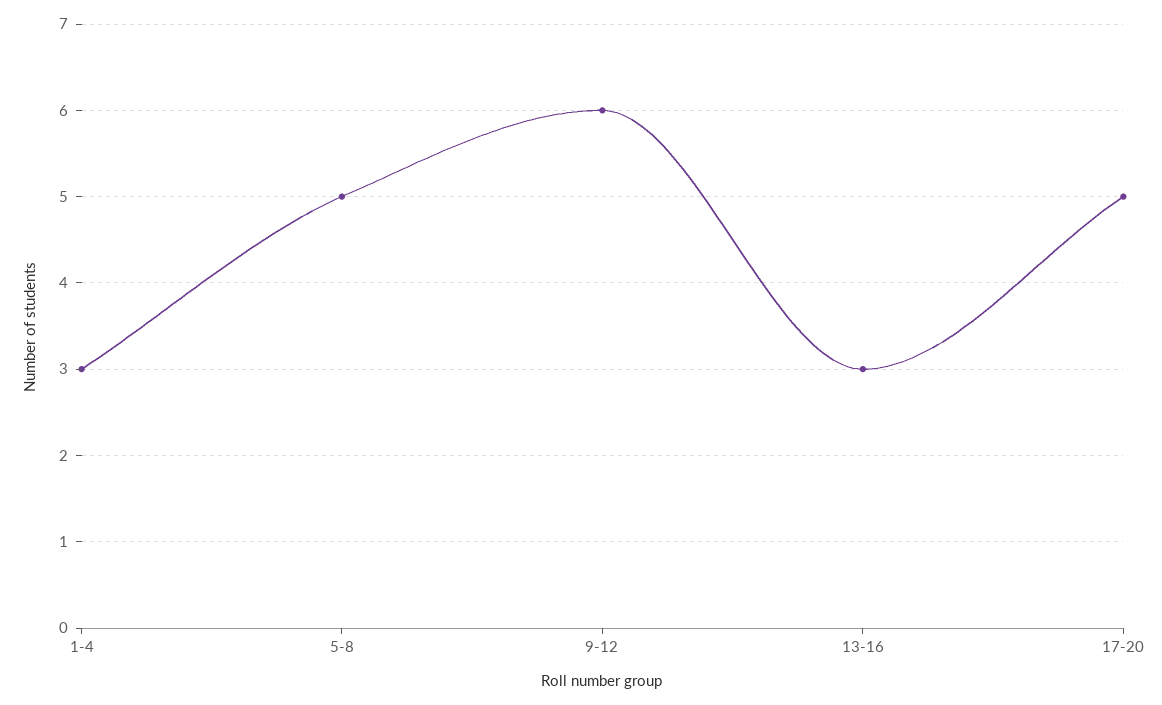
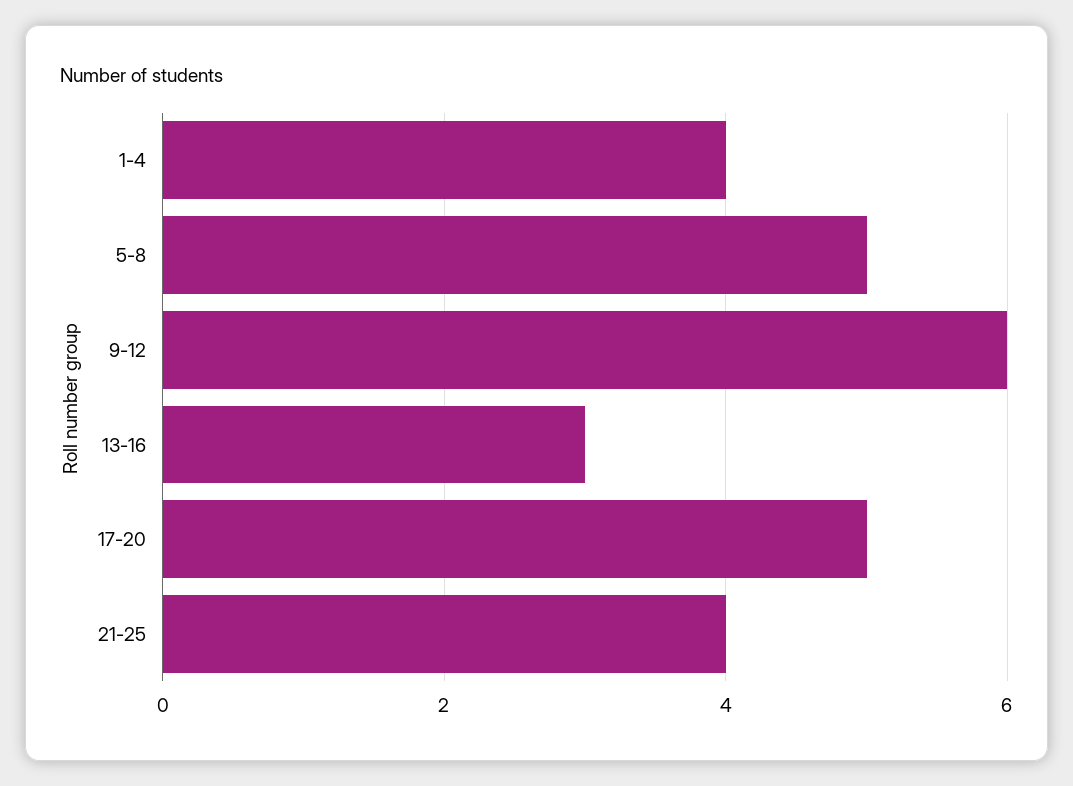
1-4: 3 -> 4
21-25: none -> 4

